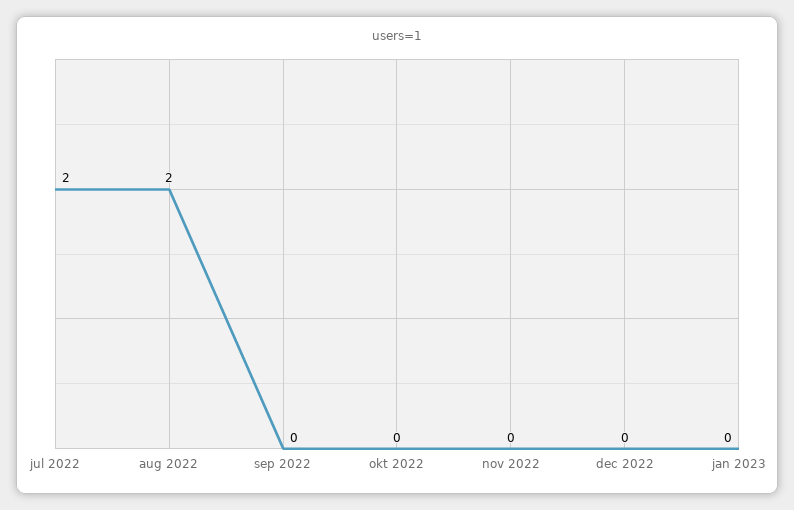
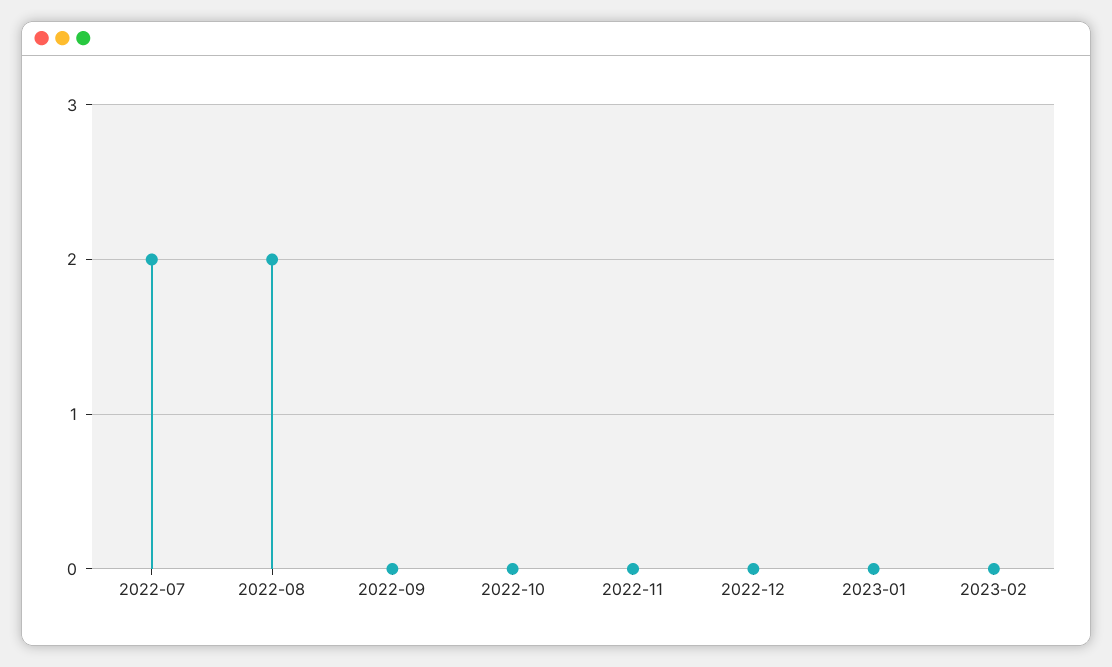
2023-02: none -> 0

